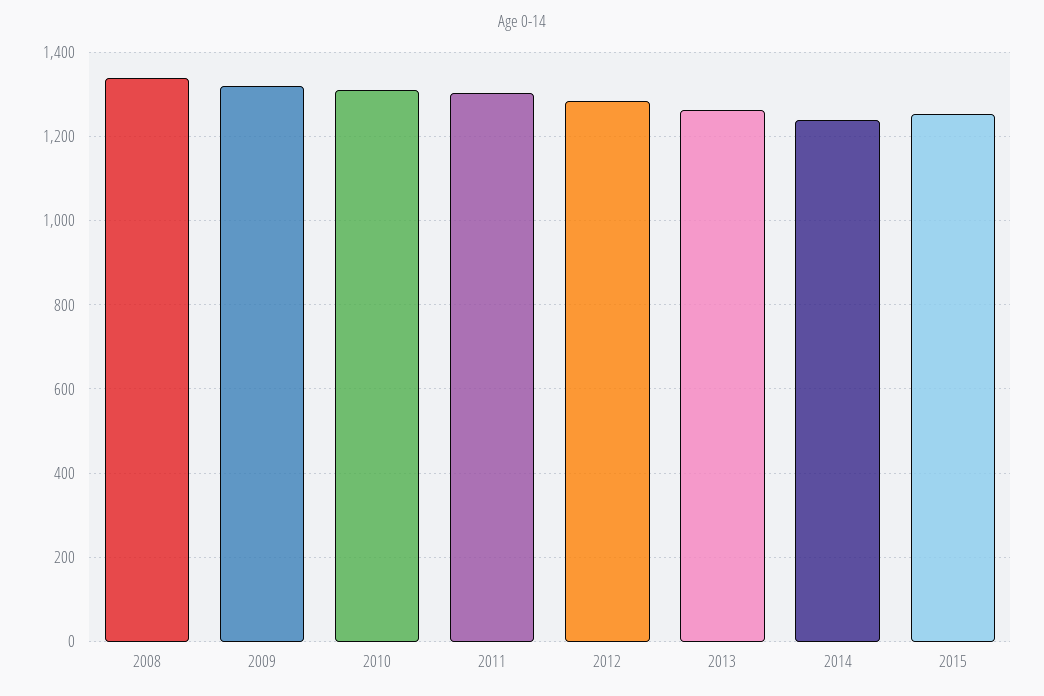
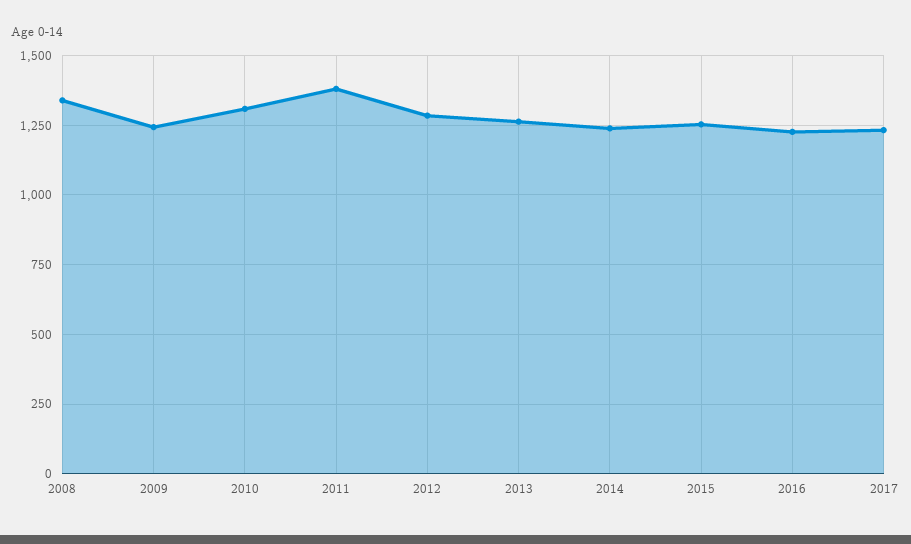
2009: 1320 -> 1250
2011: 1300 -> 1375
2016: none -> 1225
2017: none -> 1225

